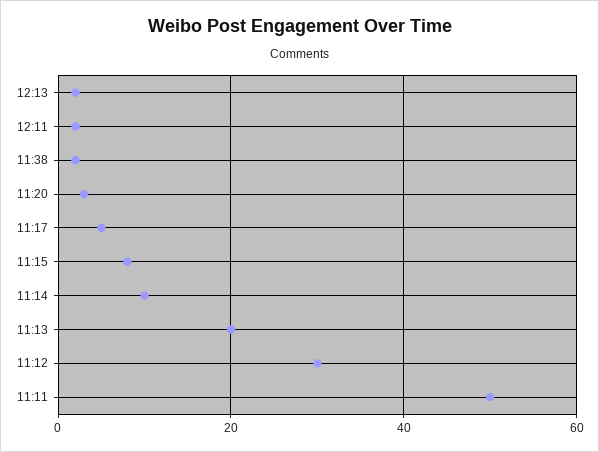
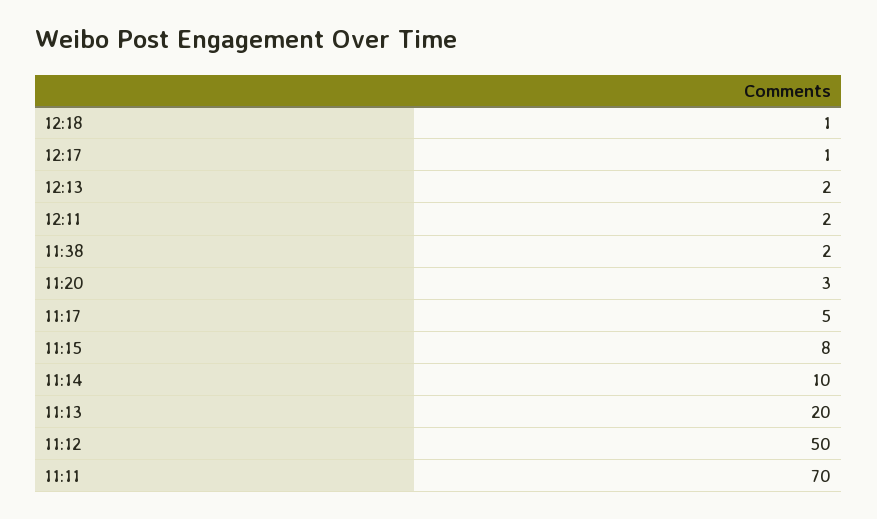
11:12: 30 -> 50
11:11: 50 -> 70
12:18: none -> 1
12:17: none -> 1

